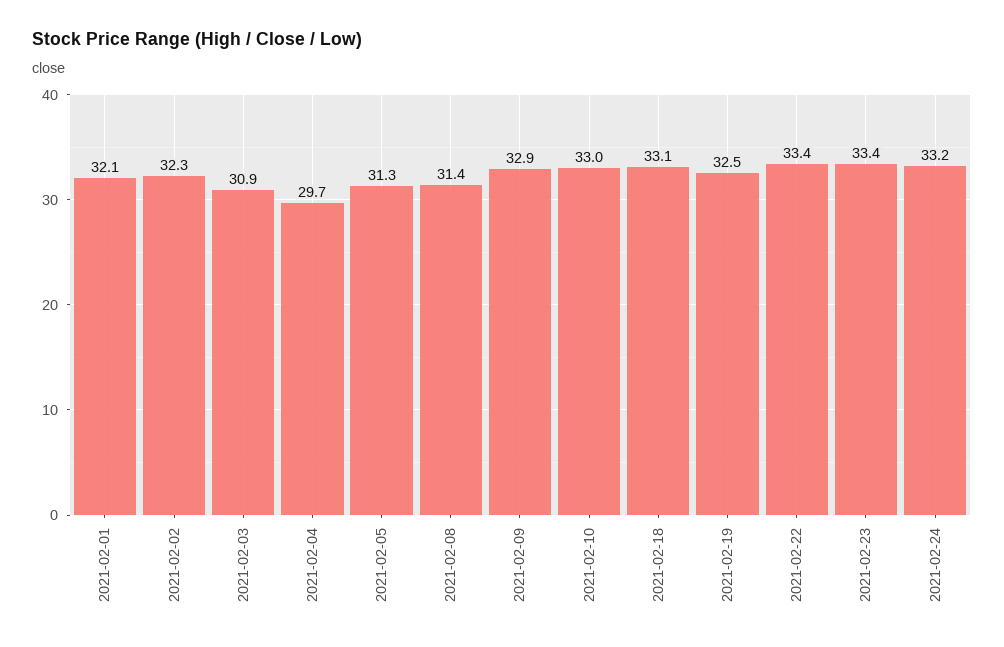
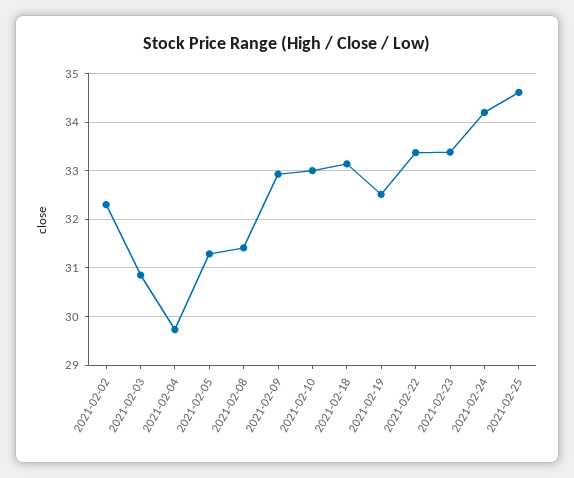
2021-02-01: 32.1 -> none
2021-02-24: 33.2 -> 34.2
2021-02-25: none -> 34.6

